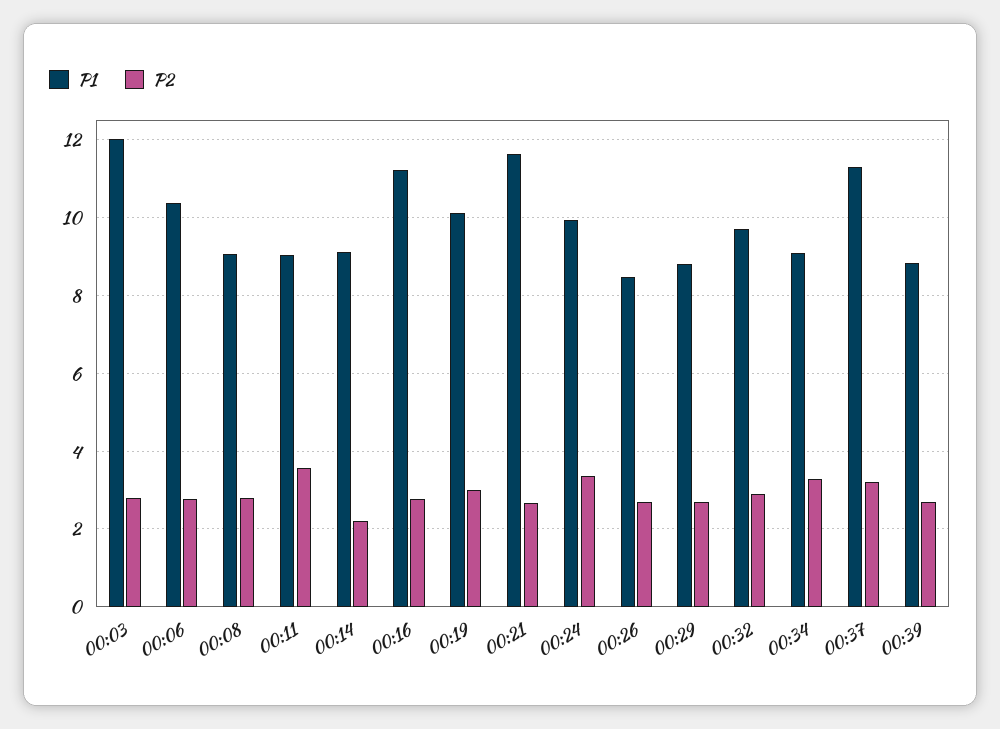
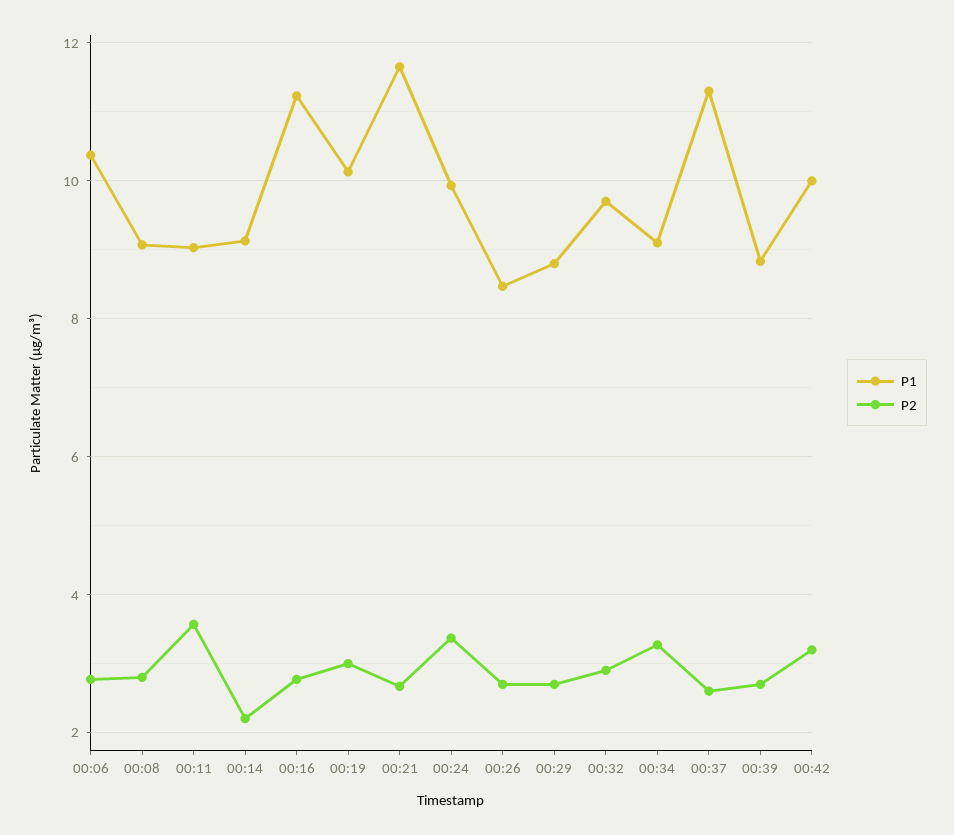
P1, 00:03: 12 -> none
P2, 00:03: 2.8 -> none
P2, 00:37: 3.2 -> 2.6
P1, 00:42: none -> 10
P2, 00:42: none -> 3.2

